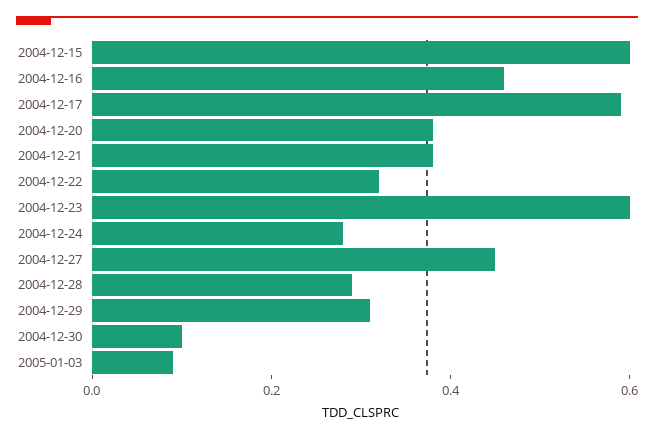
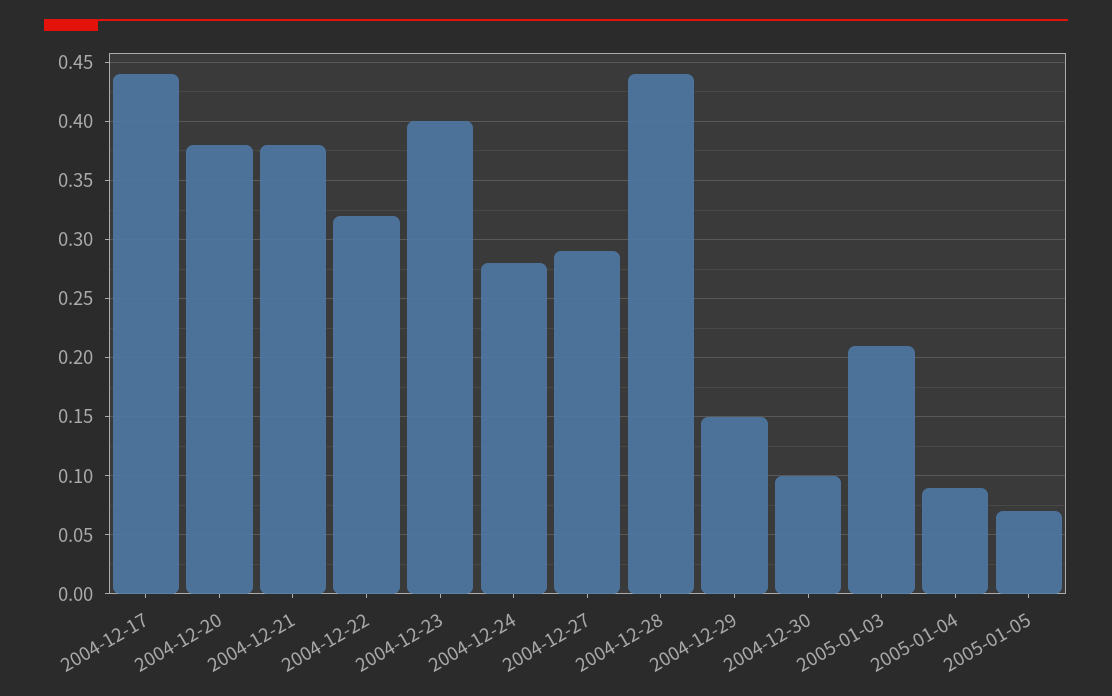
2004-12-15: 0.6 -> none
2004-12-16: 0.45 -> none
2004-12-17: 0.6 -> 0.44
2004-12-23: 0.6 -> 0.4
2004-12-27: 0.45 -> 0.29
2004-12-28: 0.3 -> 0.44
2004-12-29: 0.3 -> 0.15
2005-01-03: 0.1 -> 0.21
2005-01-04: none -> 0.09
2005-01-05: none -> 0.07

